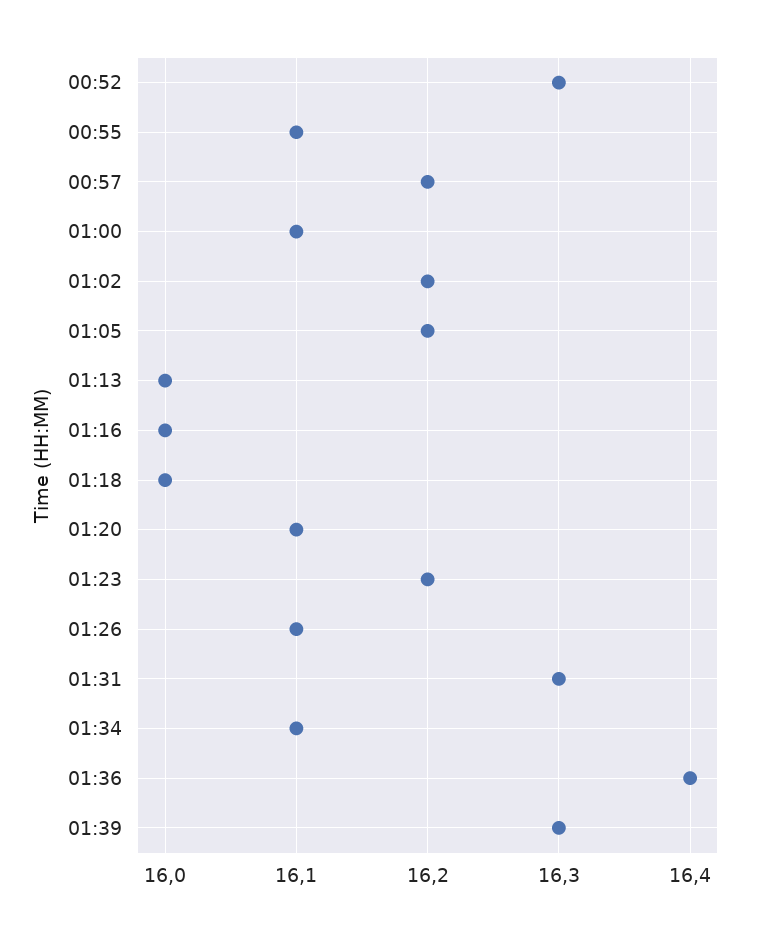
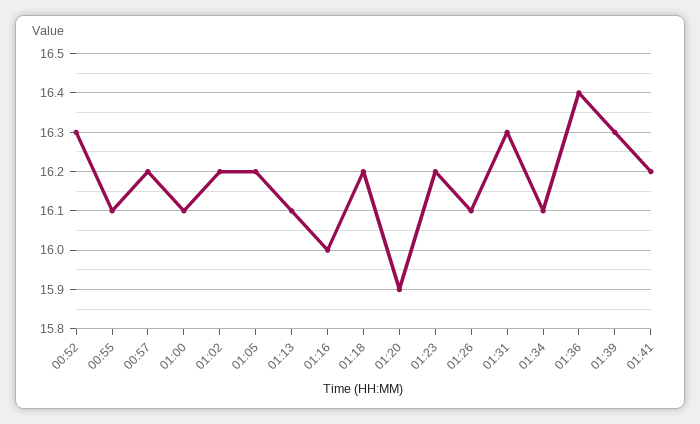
01:13: 16 -> 16.1
01:18: 16 -> 16.2
01:20: 16.1 -> 15.9
01:41: none -> 16.2

